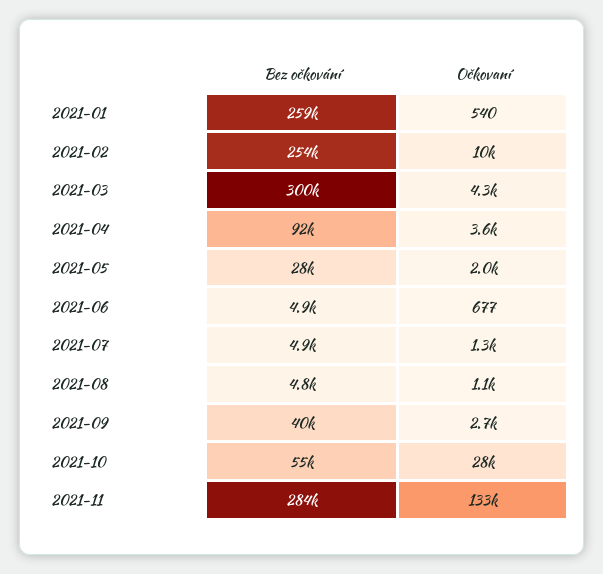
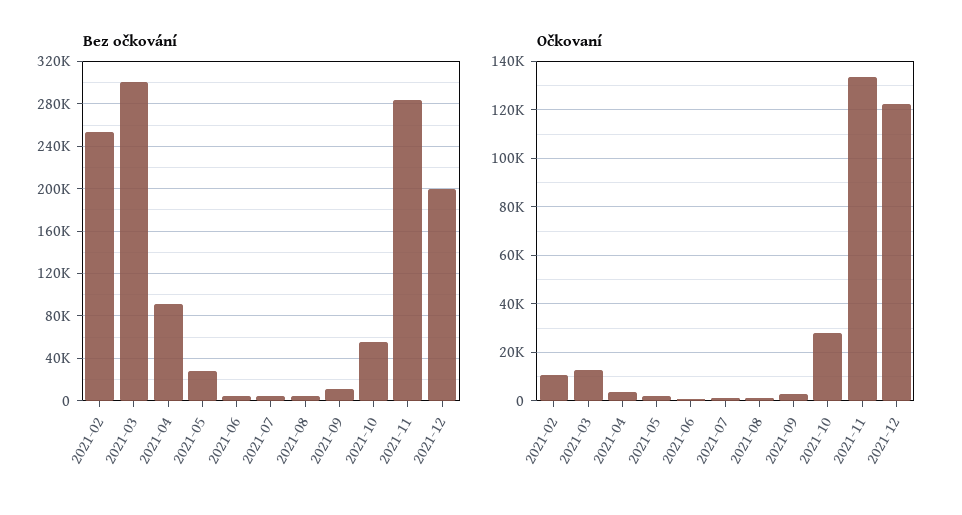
Bez očkování, 2021-01: 259000 -> none
Očkovaní, 2021-01: 540 -> none
Očkovaní, 2021-03: 4300 -> 12500
Bez očkování, 2021-09: 40000 -> 10000
Bez očkování, 2021-12: none -> 200000
Očkovaní, 2021-12: none -> 122500

